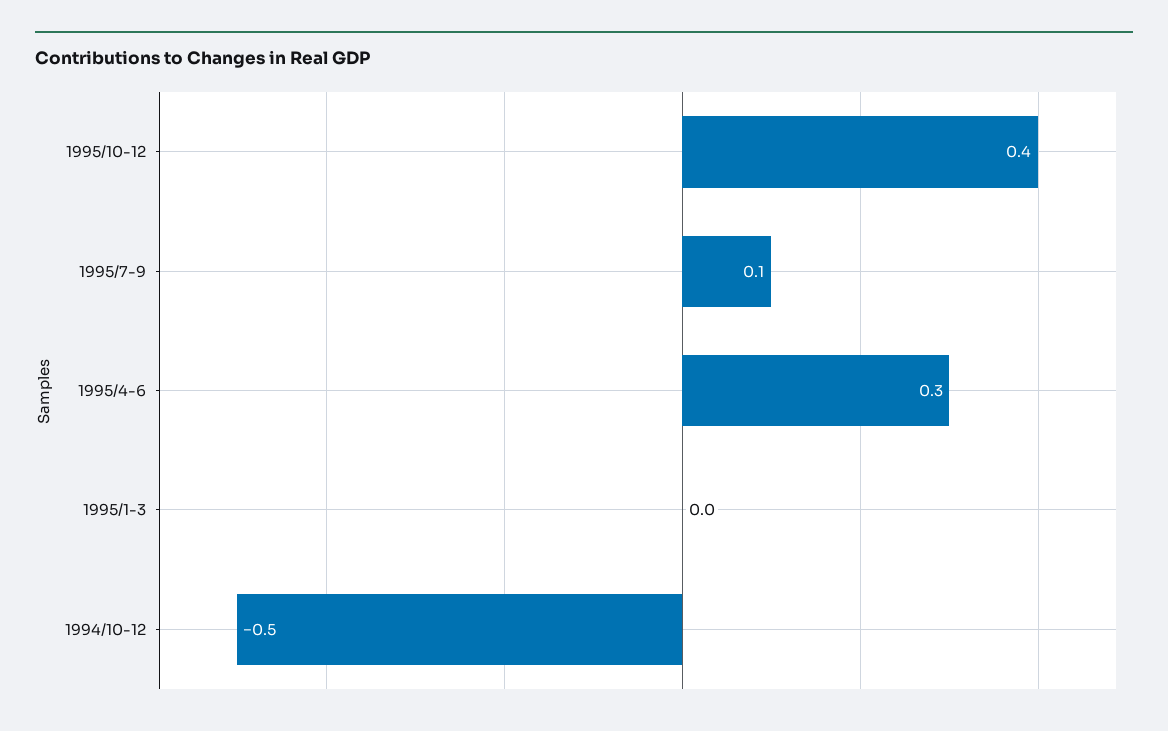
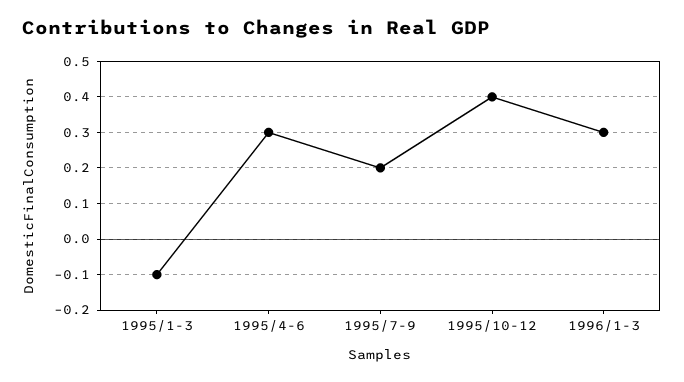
1995/7-9: 0.1 -> 0.2
1995/1-3: 0 -> -0.1
1994/10-12: -0.5 -> none
1996/1-3: none -> 0.3

